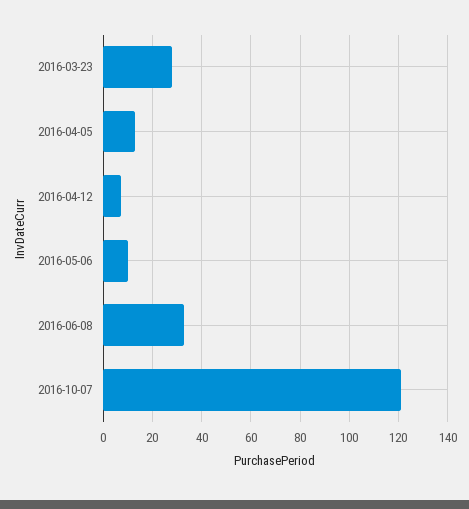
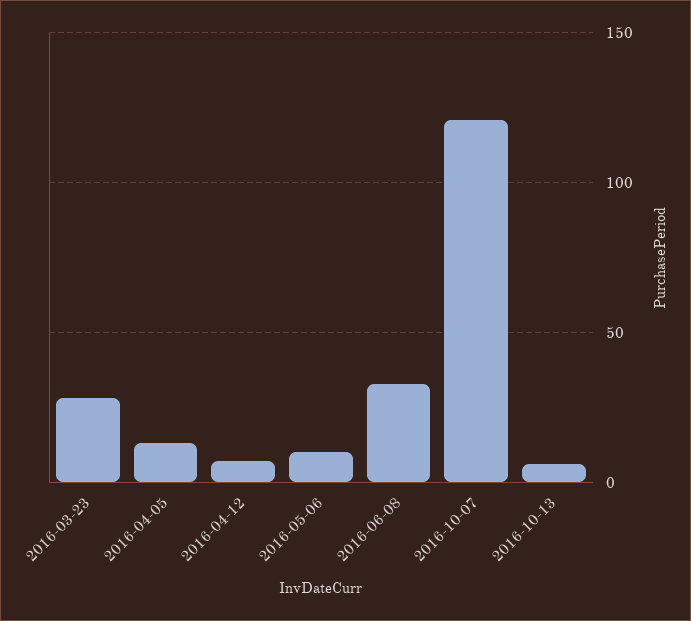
2016-10-13: none -> 5

